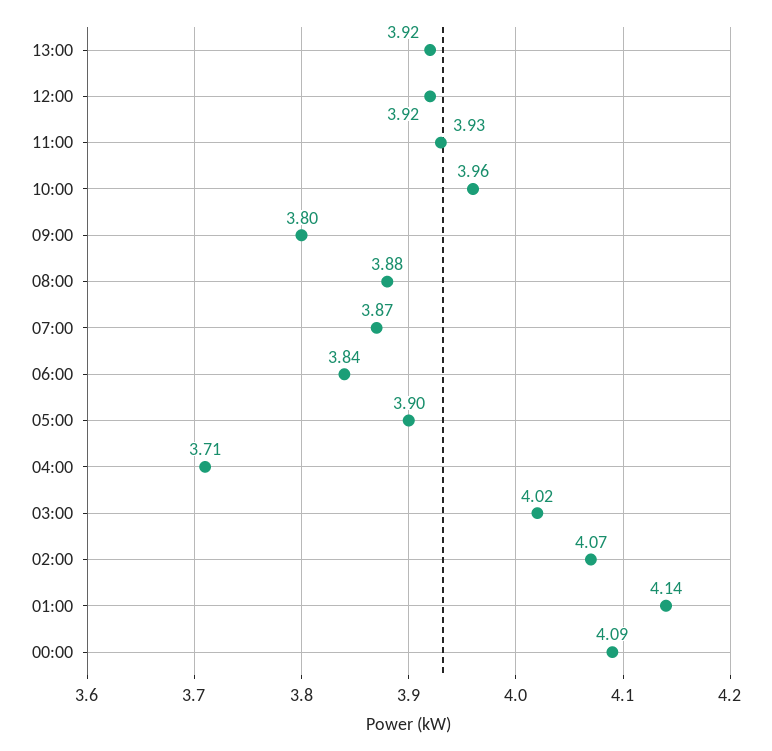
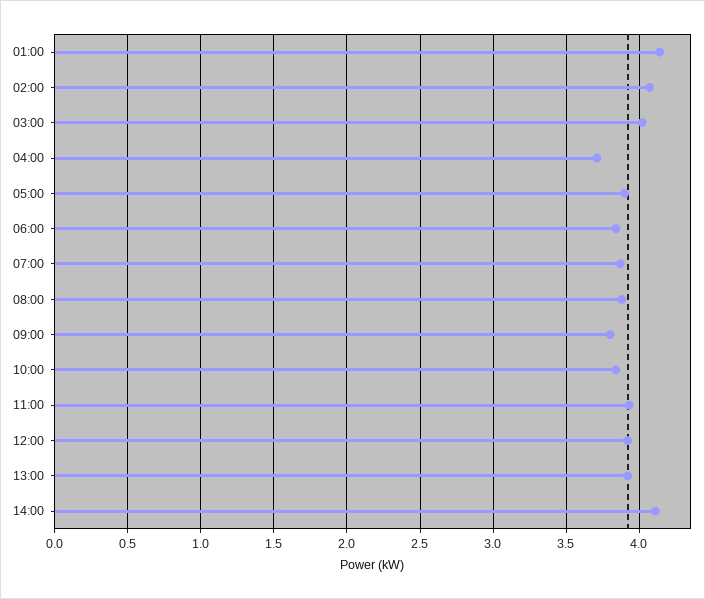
10:00: 3.96 -> 3.85
00:00: 4.09 -> none
14:00: none -> 4.1

